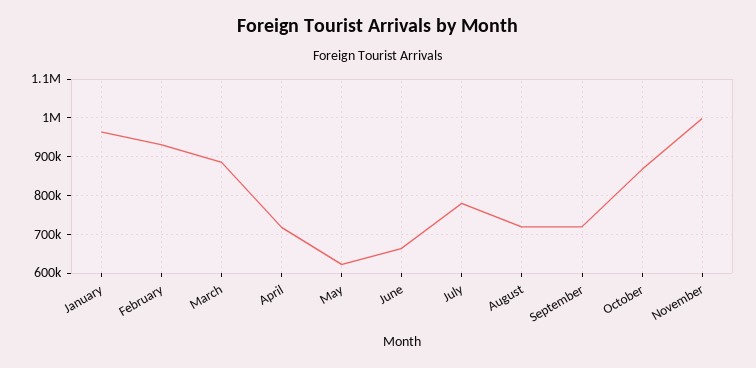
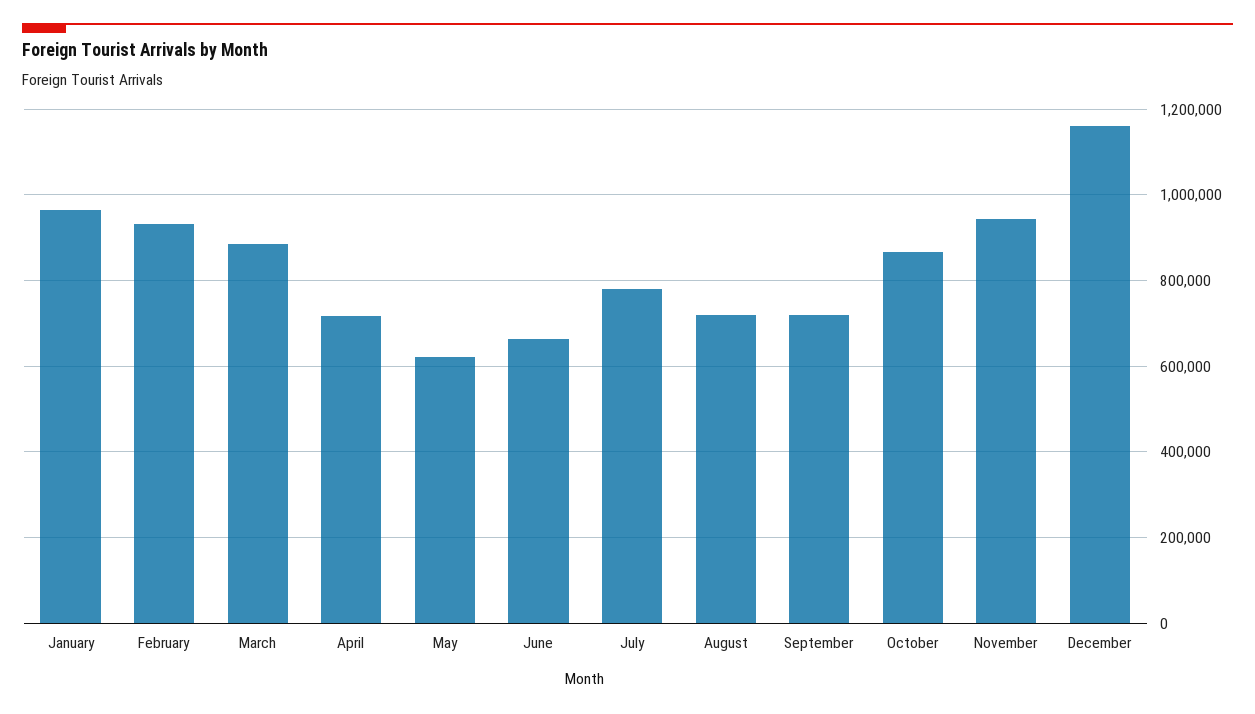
November: 1000000 -> 940000
December: none -> 1160000

